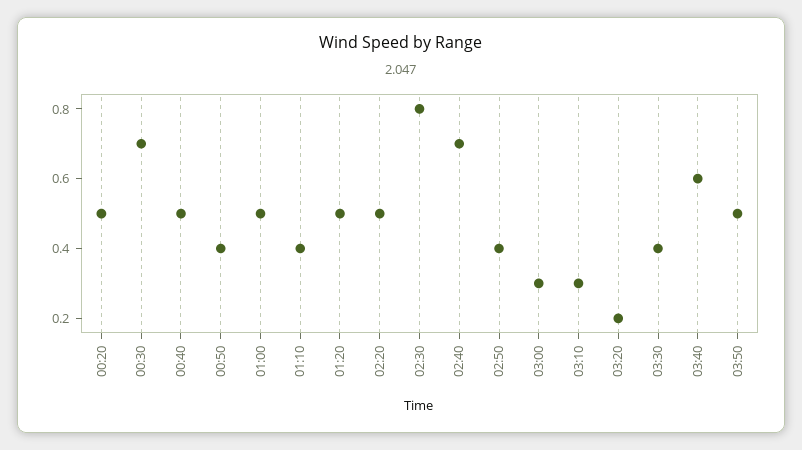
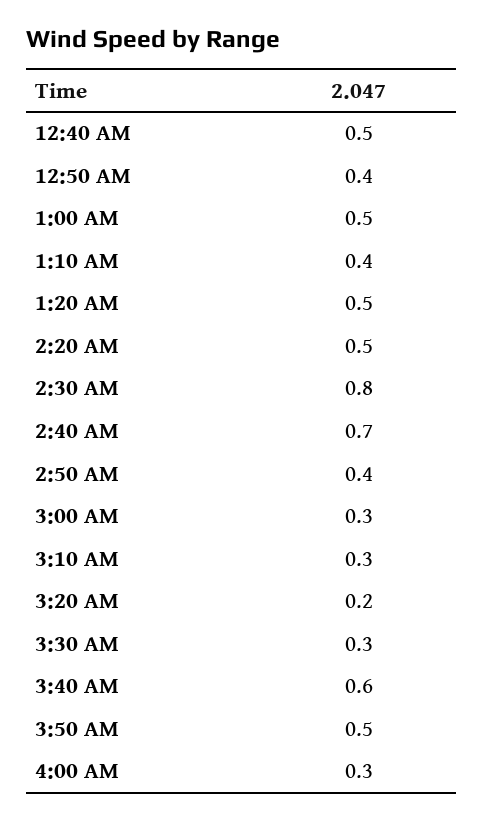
00:20: 0.5 -> none
00:30: 0.7 -> none
03:30: 0.4 -> 0.3
4:00 AM: none -> 0.3

